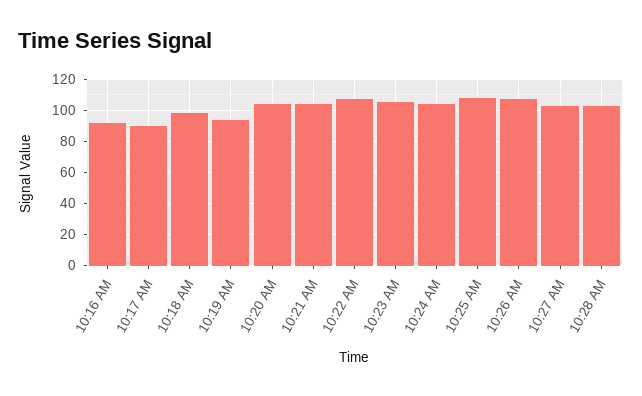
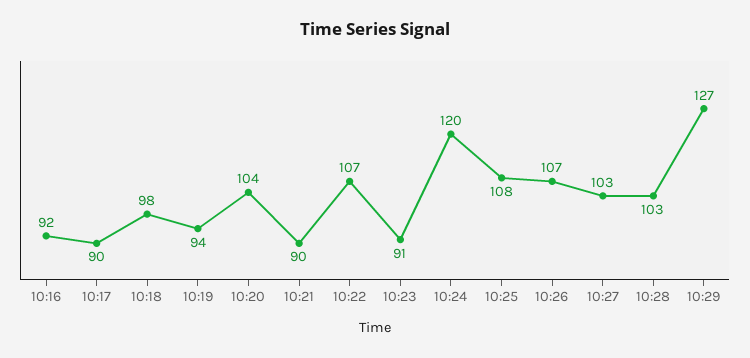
10:21 AM: 105 -> 90
10:23 AM: 105 -> 91
10:24 AM: 105 -> 120
10:29: none -> 127

